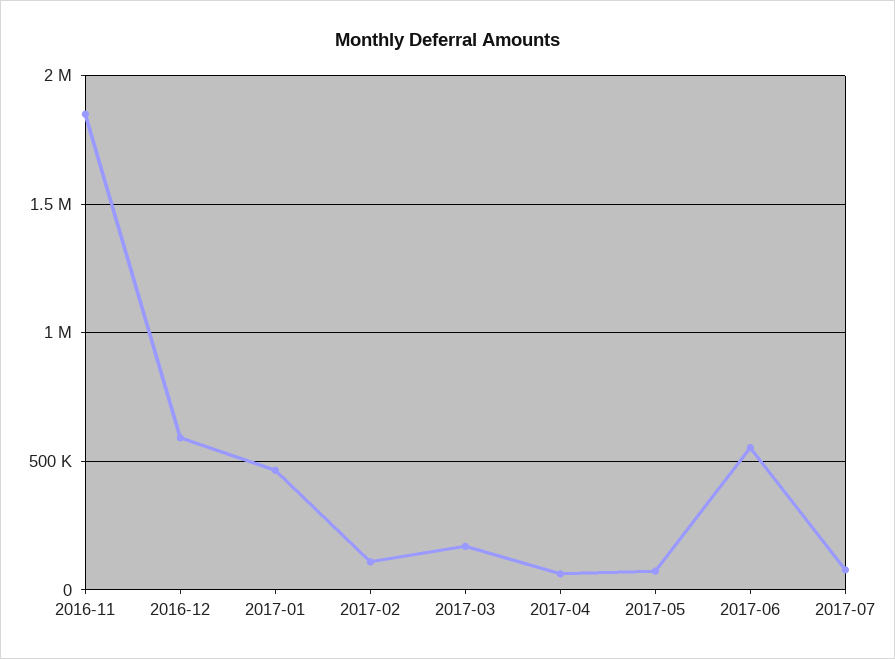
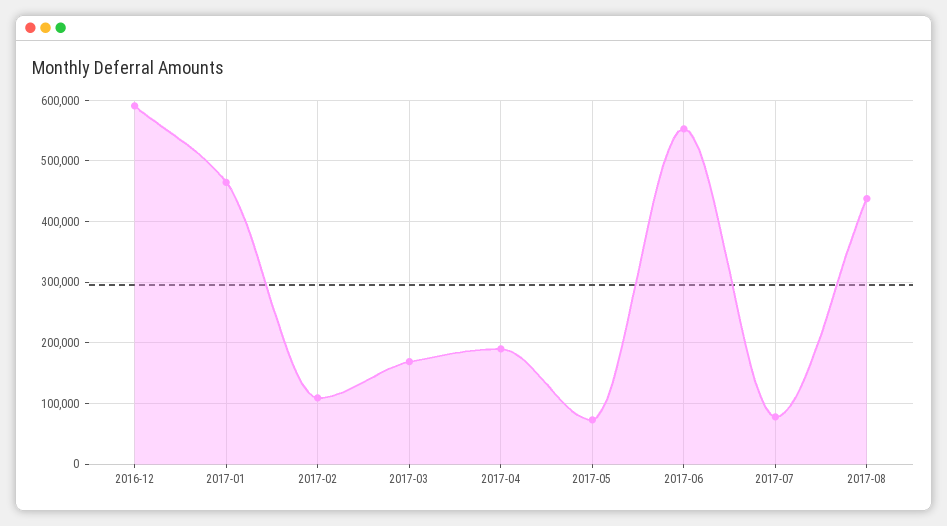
2016-11: 1850000 -> none
2017-04: 50000 -> 190000
2017-08: none -> 440000

